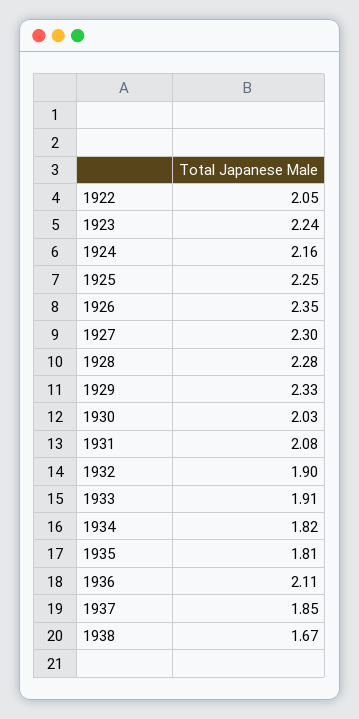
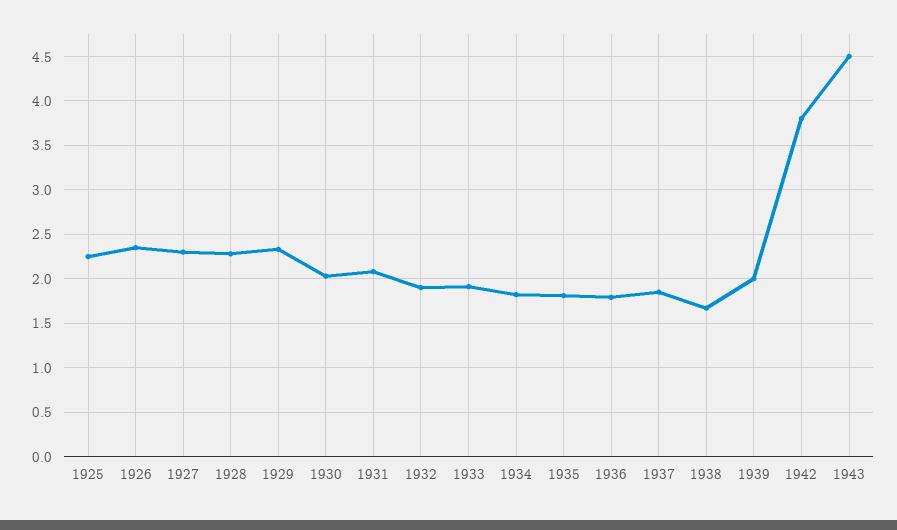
1922: 2.05 -> none
1923: 2.24 -> none
1924: 2.16 -> none
1936: 2.11 -> 1.8
1939: none -> 2
1942: none -> 3.8
1943: none -> 4.5

